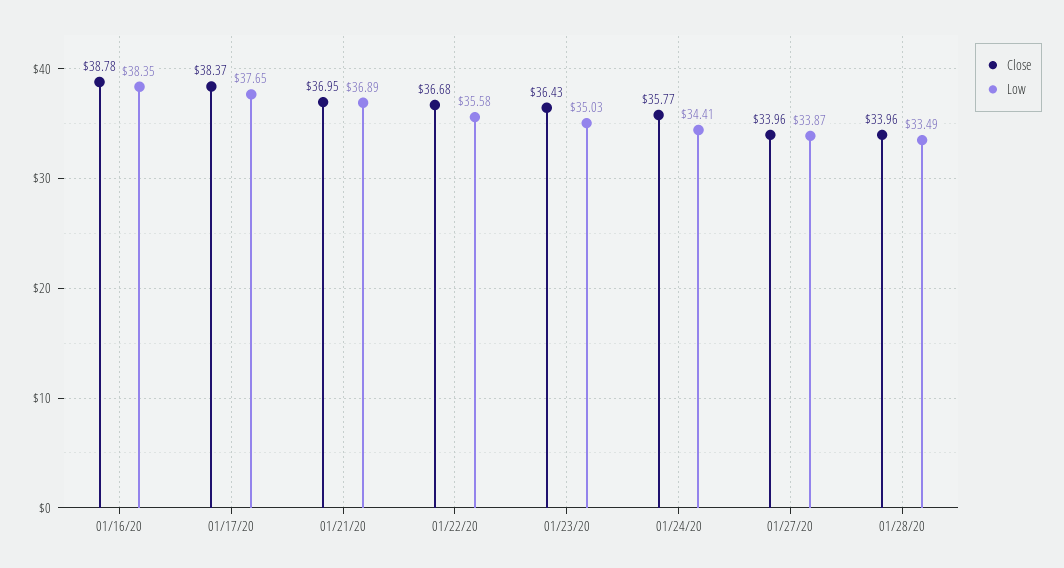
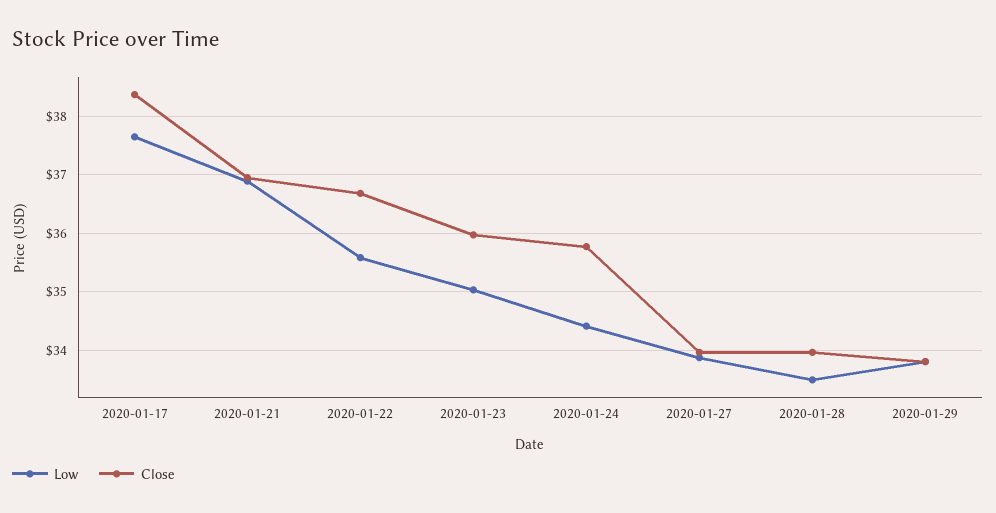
Close, 01/16/20: 38.78 -> none
Low, 01/16/20: 38.35 -> none
Close, 01/23/20: 36.43 -> 36
Low, 2020-01-29: none -> 33.8
Close, 2020-01-29: none -> 33.8

